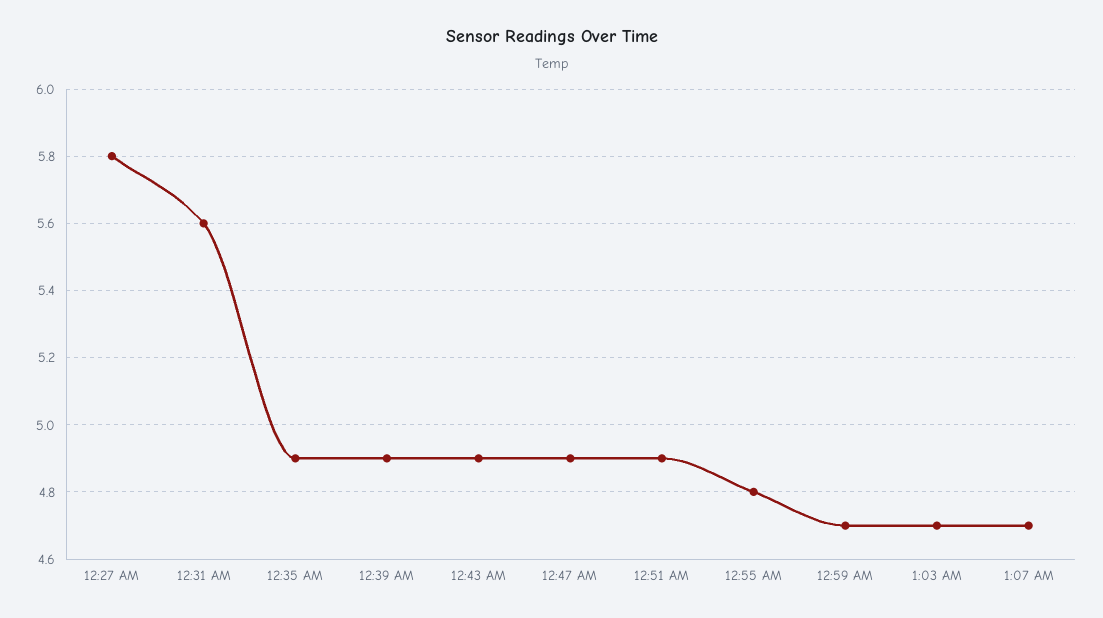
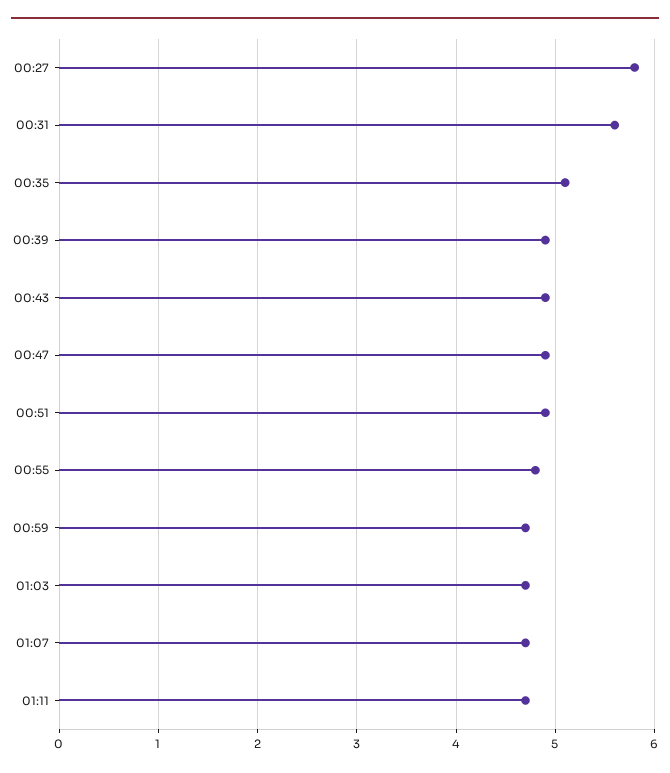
12:35 AM: 4.9 -> 5.1
01:11: none -> 4.7

